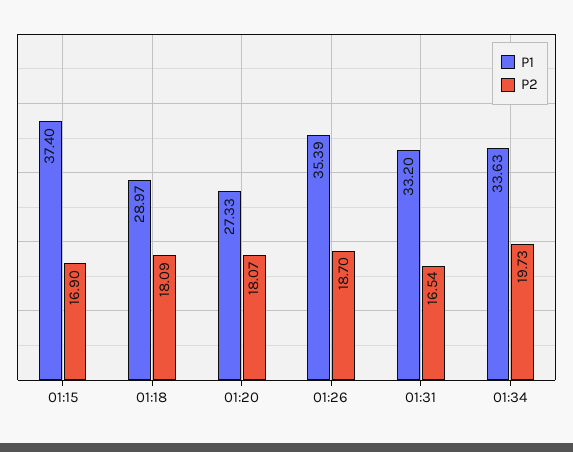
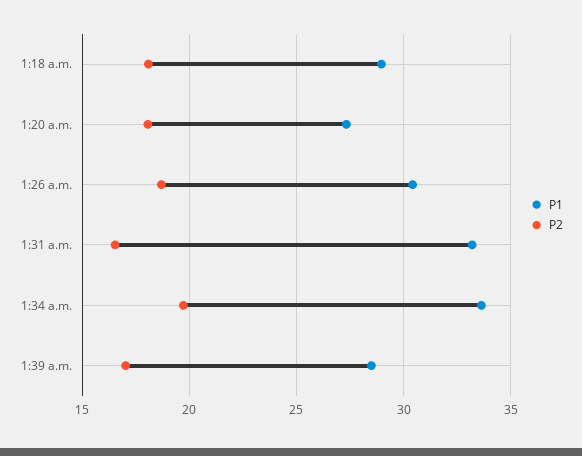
P1, 01:15: 37.4 -> none
P2, 01:15: 16.9 -> none
P1, 01:26: 35.39 -> 30.5
P1, 1:39 a.m.: none -> 28.5
P2, 1:39 a.m.: none -> 17

